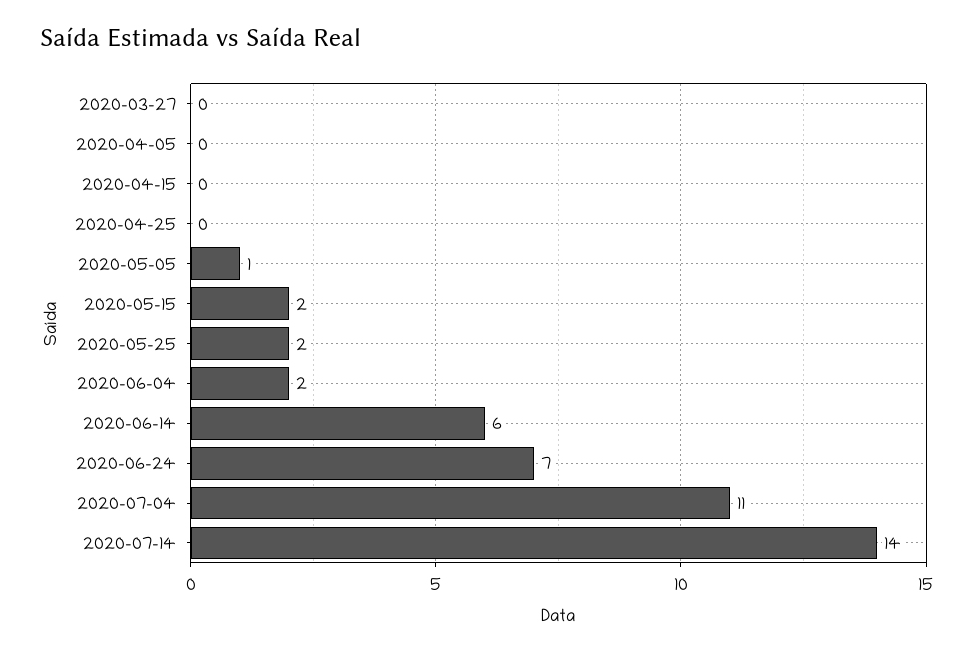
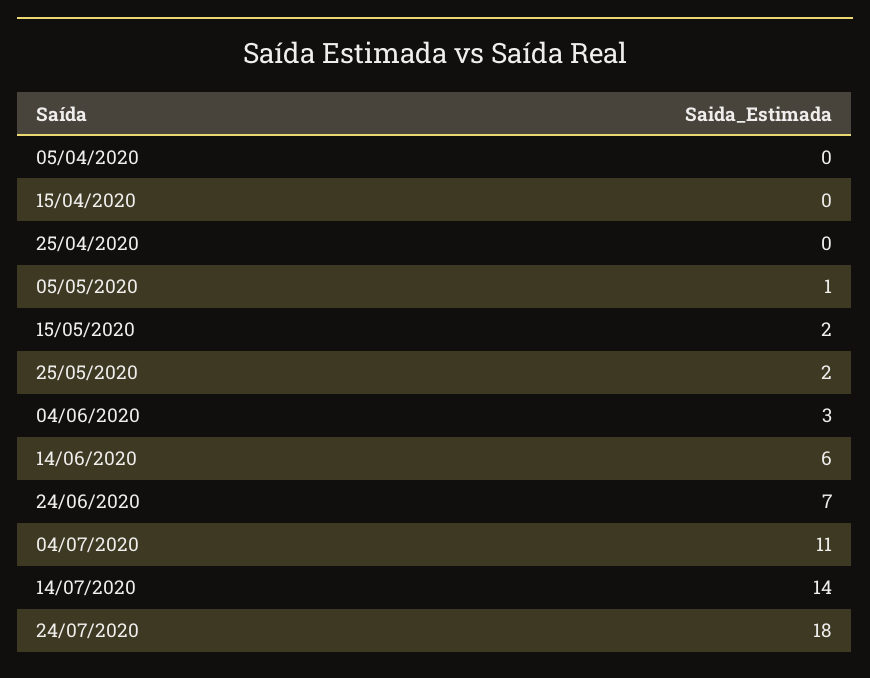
2020-03-27: 0 -> none
2020-06-04: 2 -> 3
24/07/2020: none -> 18

